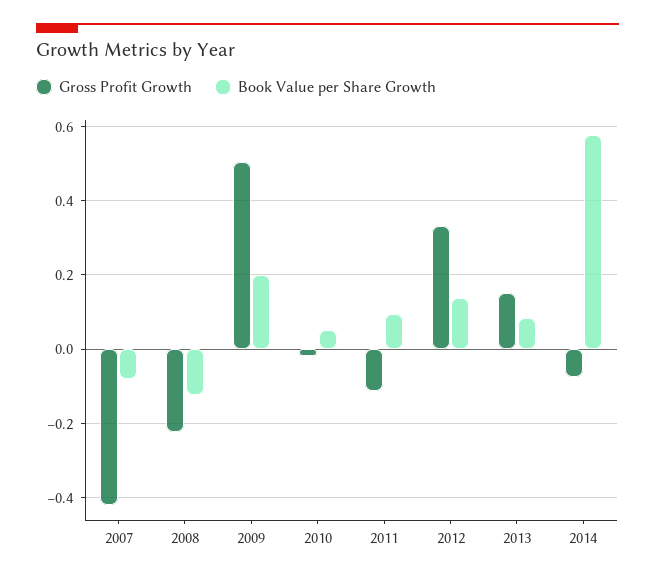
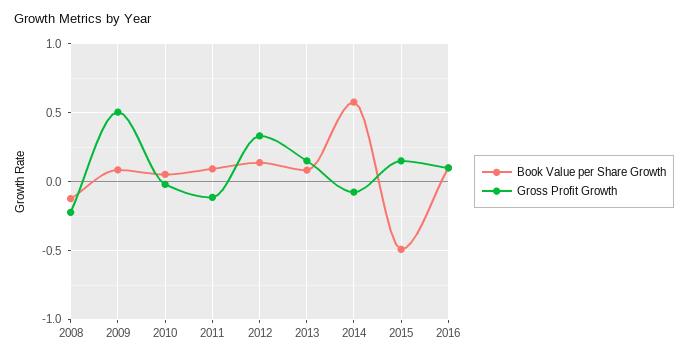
Gross Profit Growth, 2007: -0.42 -> none
Book Value per Share Growth, 2007: -0.08 -> none
Book Value per Share Growth, 2009: 0.2 -> 0.1
Book Value per Share Growth, 2015: none -> -0.5
Gross Profit Growth, 2015: none -> 0.15
Book Value per Share Growth, 2016: none -> 0.1
Gross Profit Growth, 2016: none -> 0.1

